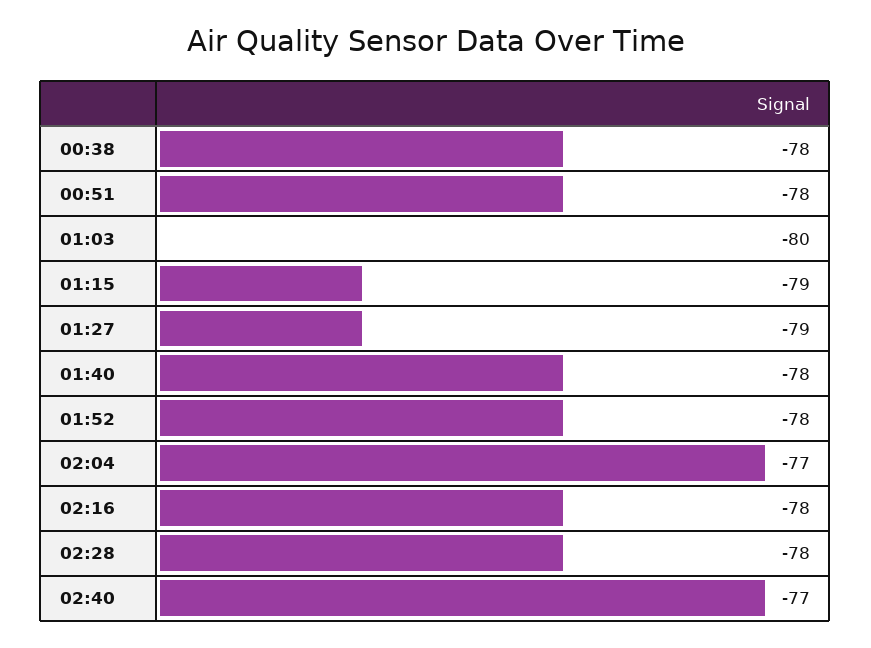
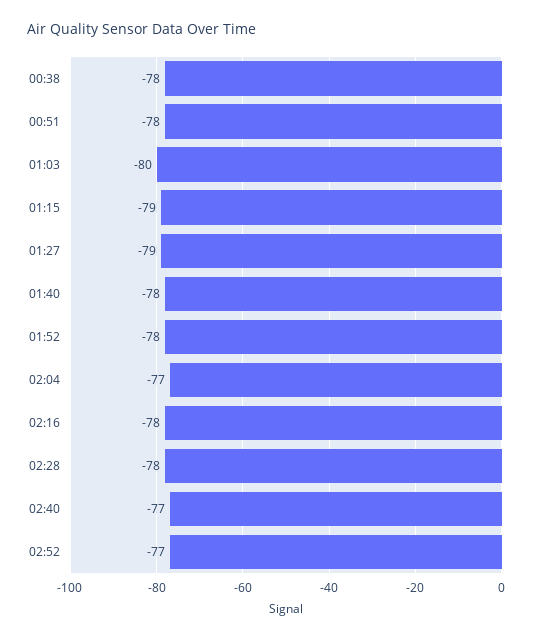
02:52: none -> -77

